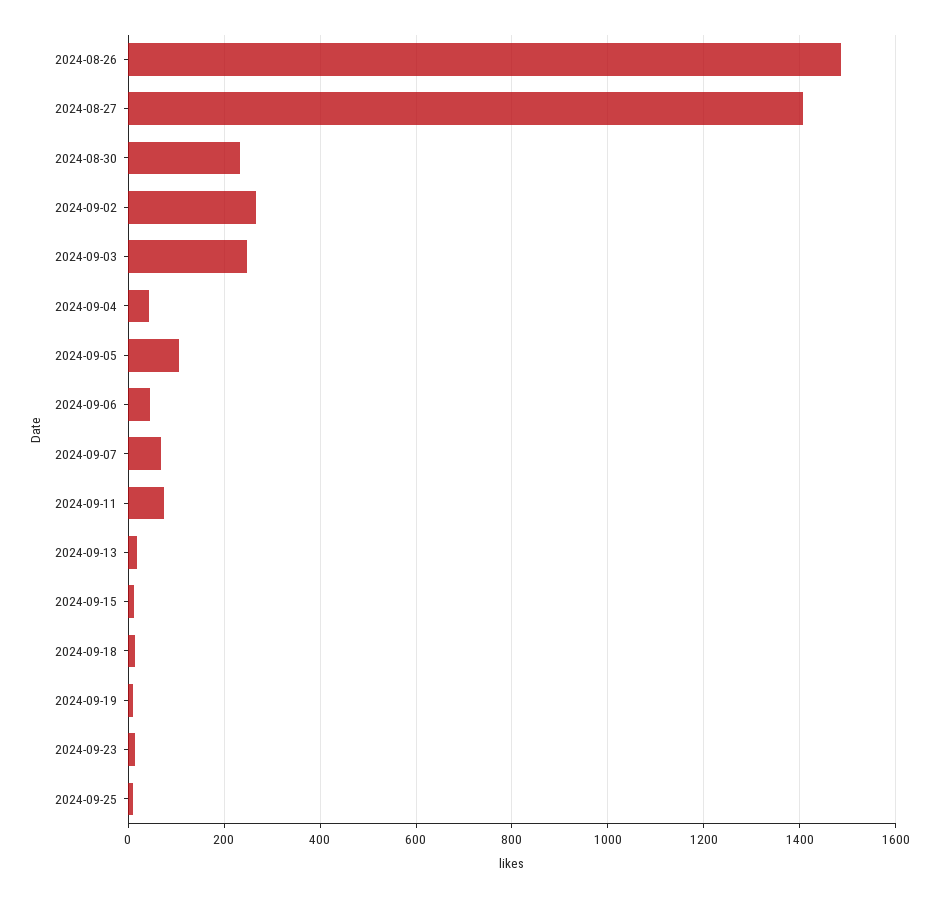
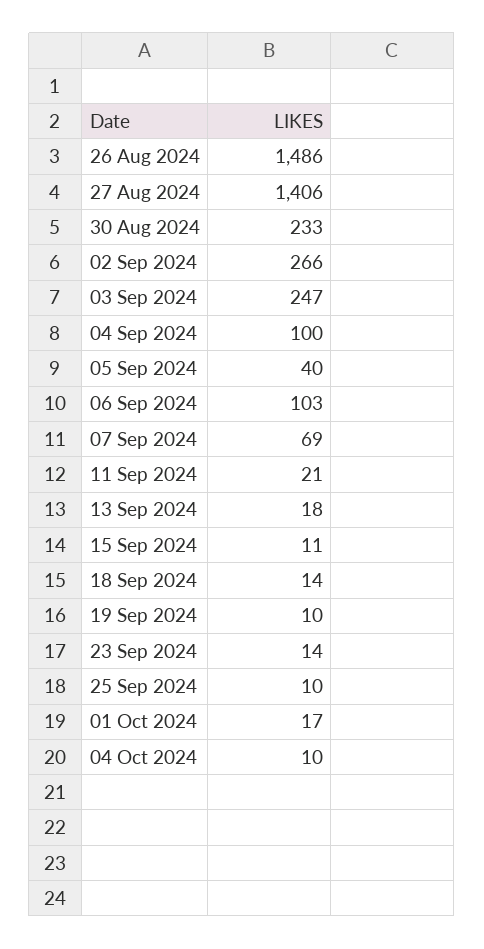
2024-09-04: 40 -> 100
2024-09-05: 100 -> 40
2024-09-06: 40 -> 103
2024-09-11: 80 -> 21
01 Oct 2024: none -> 17
04 Oct 2024: none -> 10

